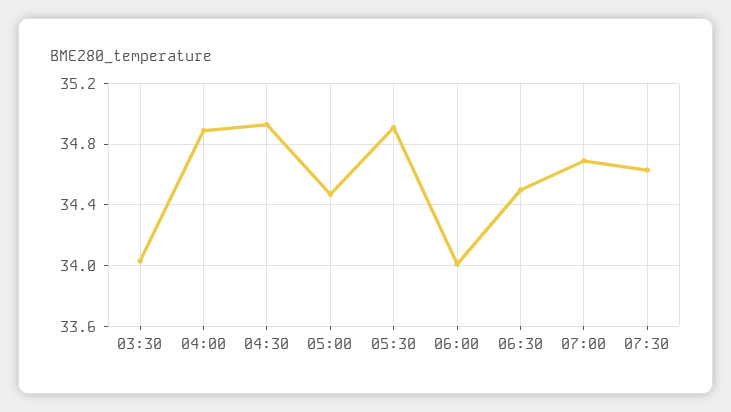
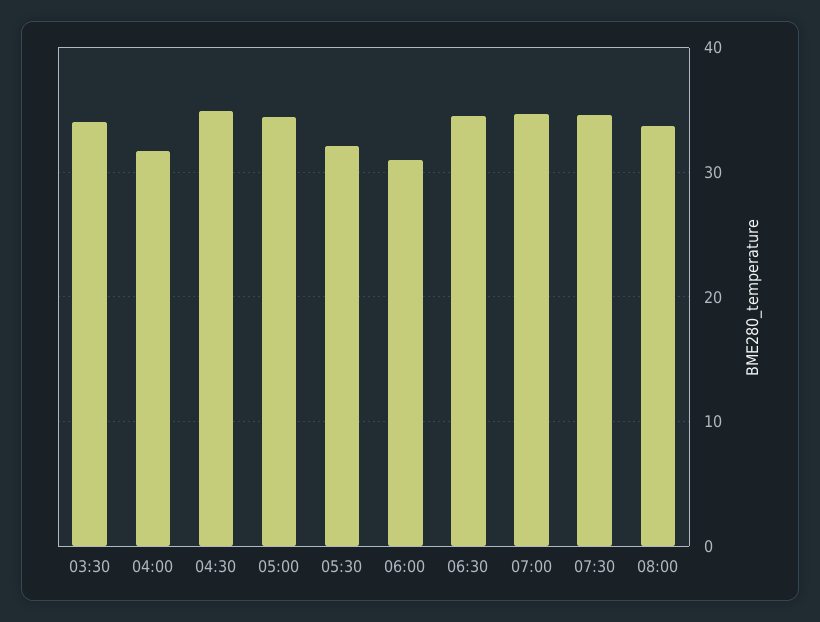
04:00: 34.9 -> 32
05:30: 34.9 -> 32
06:00: 34 -> 31
08:00: none -> 34

